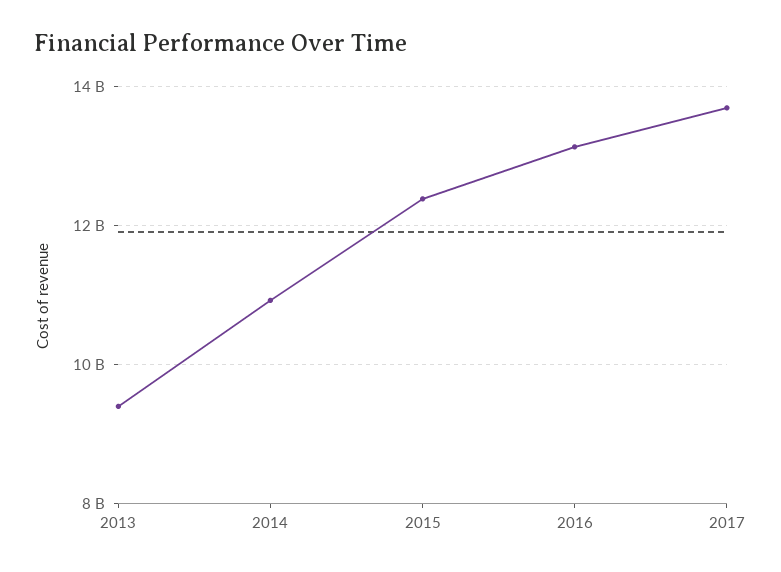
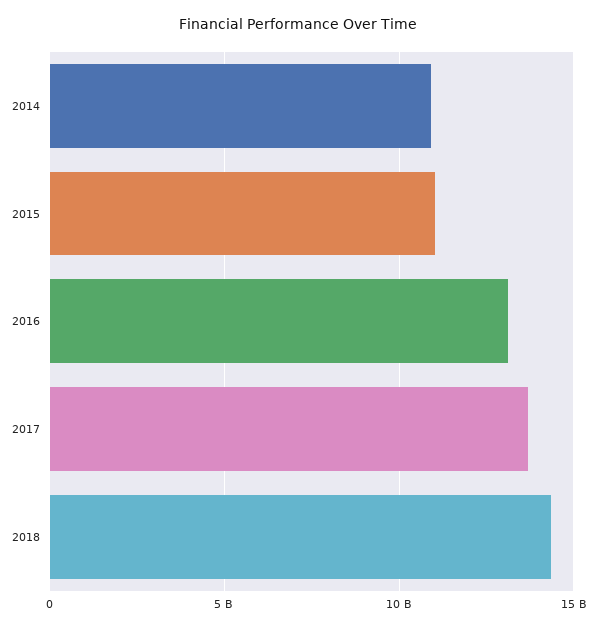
2013: 9400000000 -> none
2015: 12400000000 -> 11000000000
2018: none -> 14500000000

